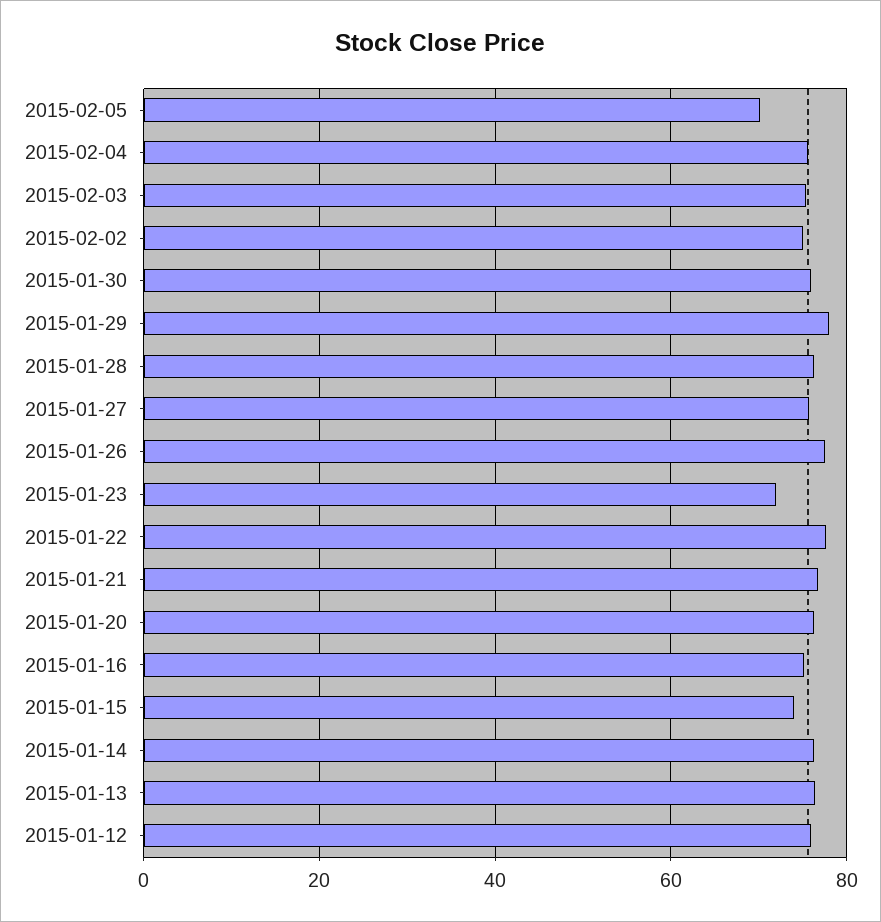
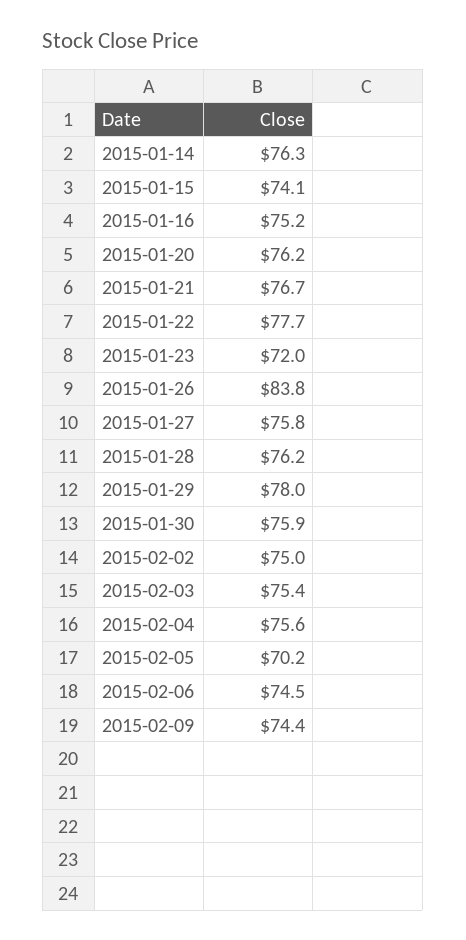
2015-01-26: 78 -> 83.8
2015-01-13: 76 -> none
2015-01-12: 76 -> none
2015-02-06: none -> 74.5
2015-02-09: none -> 74.4

